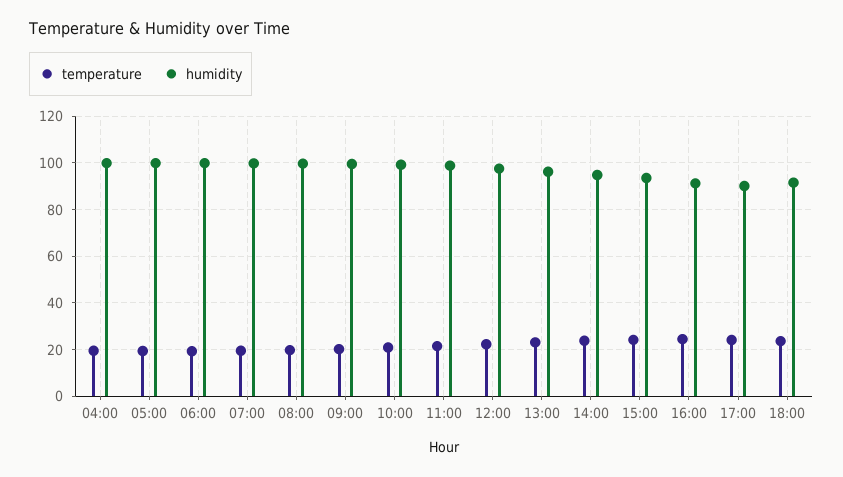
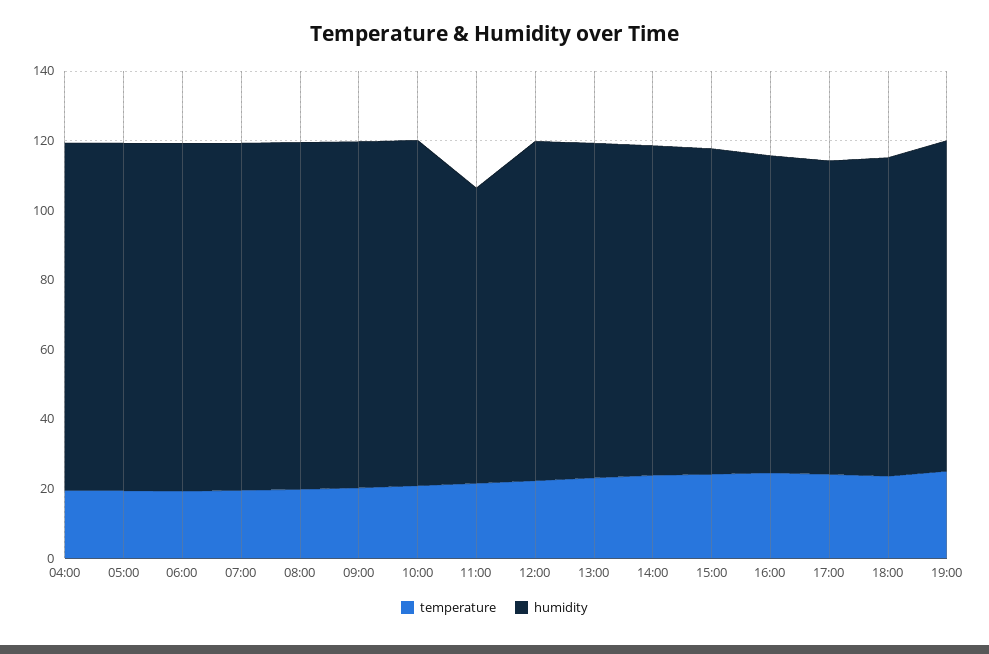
humidity, 11:00: 100 -> 85
temperature, 19:00: none -> 25
humidity, 19:00: none -> 95

